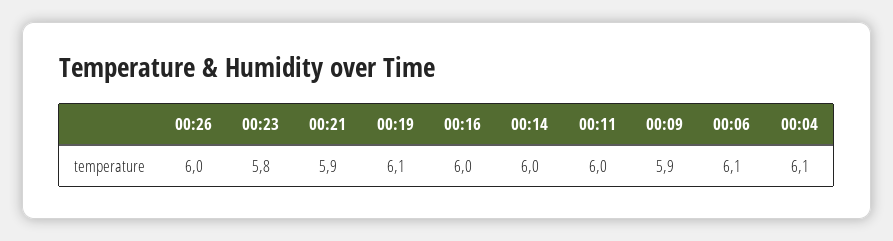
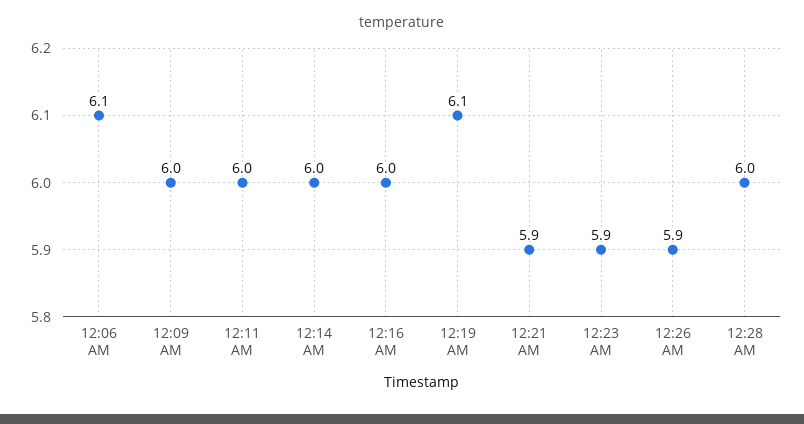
00:26: 6 -> 5.9
00:23: 5.8 -> 5.9
00:09: 5.9 -> 6
00:04: 6.1 -> none
12:28 AM: none -> 6

